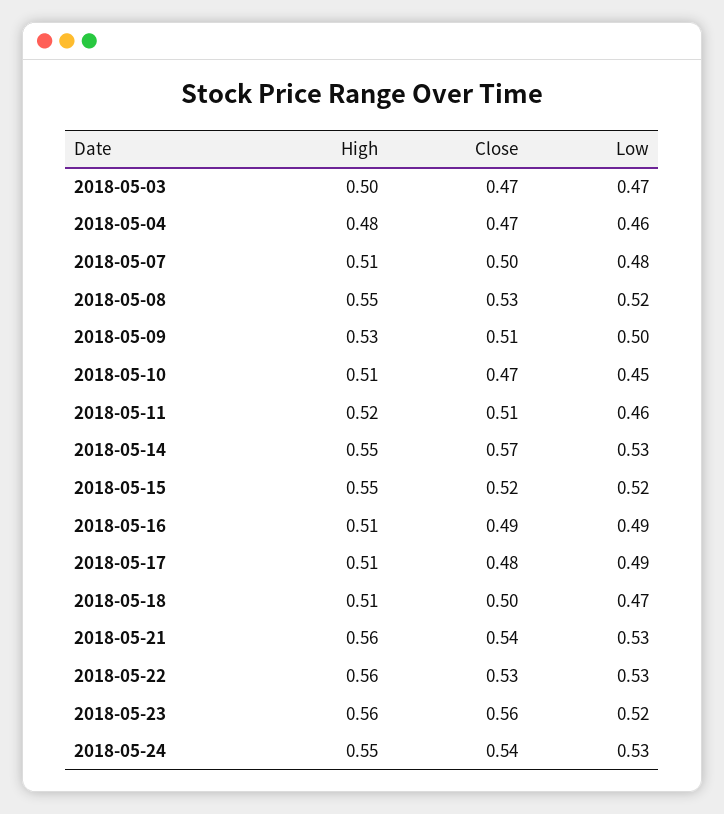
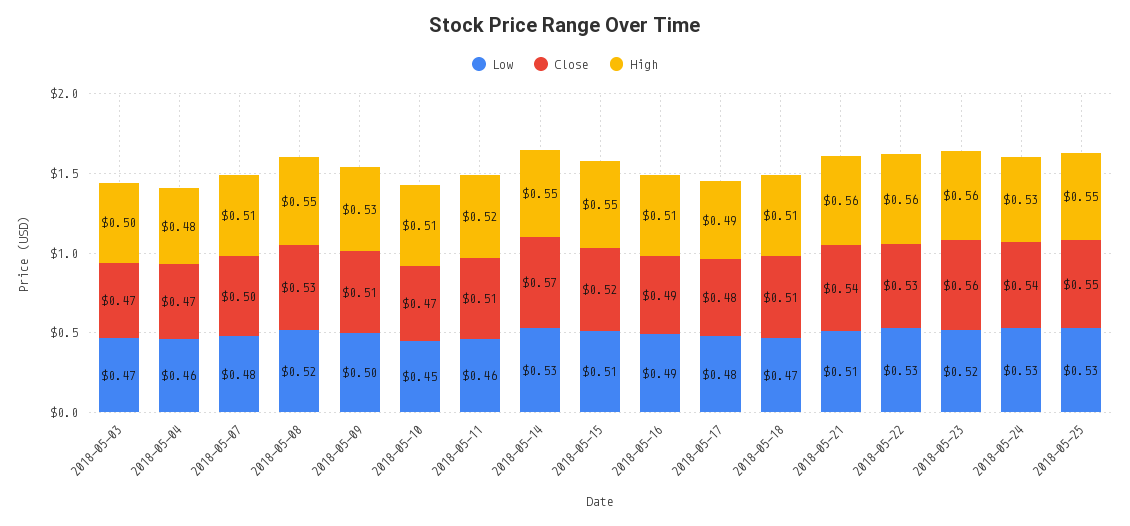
Low, 2018-05-15: 0.52 -> 0.51
High, 2018-05-17: 0.51 -> 0.49
Low, 2018-05-17: 0.49 -> 0.48
Close, 2018-05-18: 0.5 -> 0.51
Low, 2018-05-21: 0.53 -> 0.51
High, 2018-05-24: 0.55 -> 0.53
Low, 2018-05-25: none -> 0.53
Close, 2018-05-25: none -> 0.55
High, 2018-05-25: none -> 0.55

